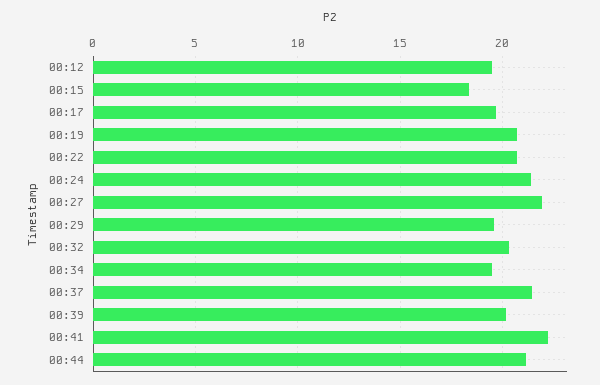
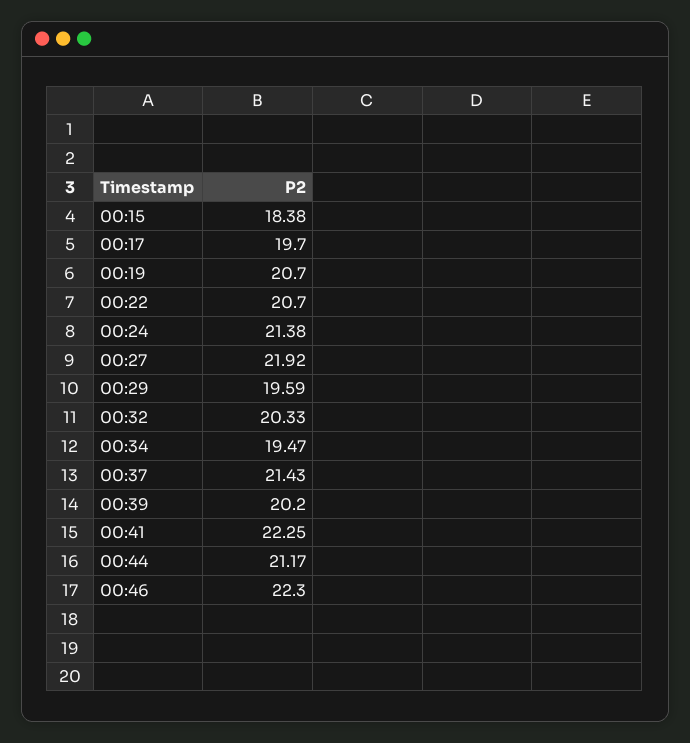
00:12: 19.5 -> none
00:46: none -> 22.3

